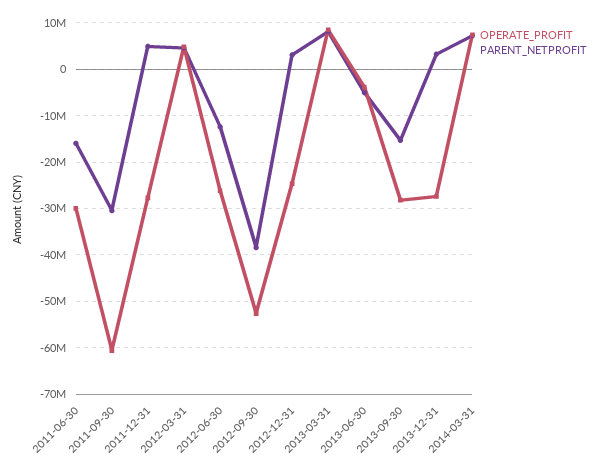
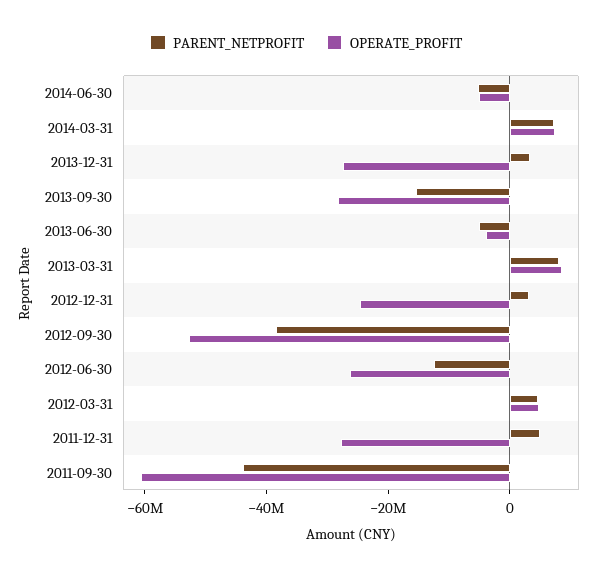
OPERATE_PROFIT, 2011-06-30: -30000000 -> none
PARENT_NETPROFIT, 2011-06-30: -16000000 -> none
PARENT_NETPROFIT, 2011-09-30: -30000000 -> -45000000
PARENT_NETPROFIT, 2014-06-30: none -> -5000000
OPERATE_PROFIT, 2014-06-30: none -> -5000000

